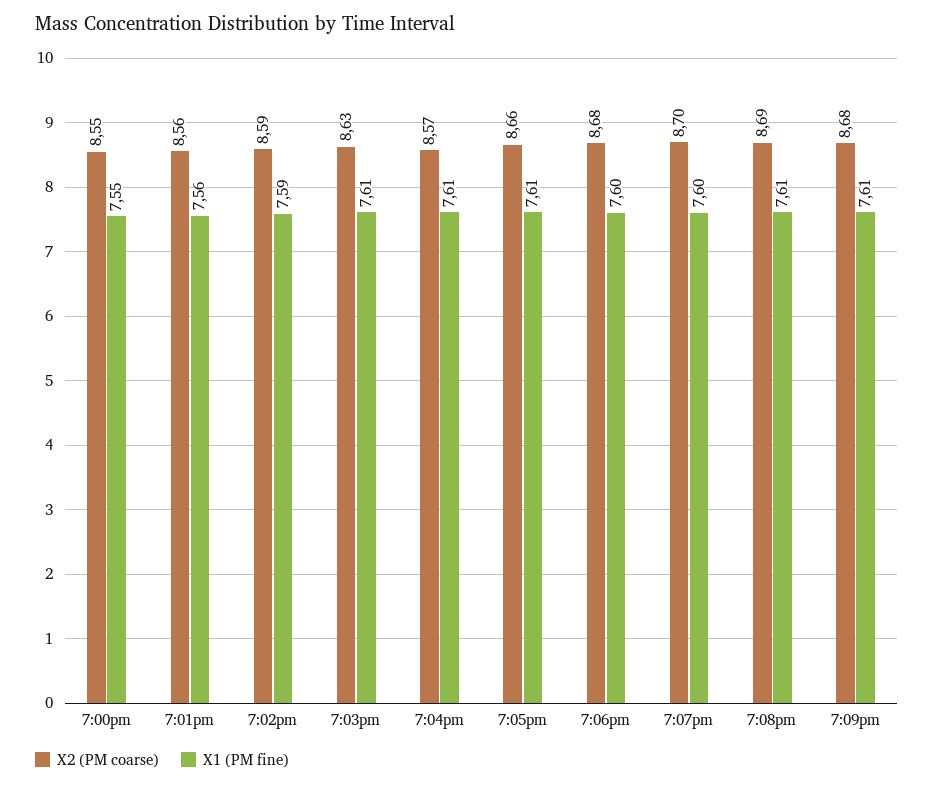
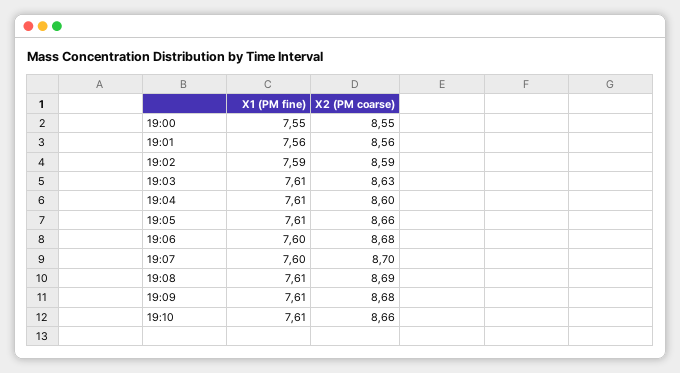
X2 (PM coarse), 7:04pm: 8.57 -> 8.6
X1 (PM fine), 19:10: none -> 7.61
X2 (PM coarse), 19:10: none -> 8.66

